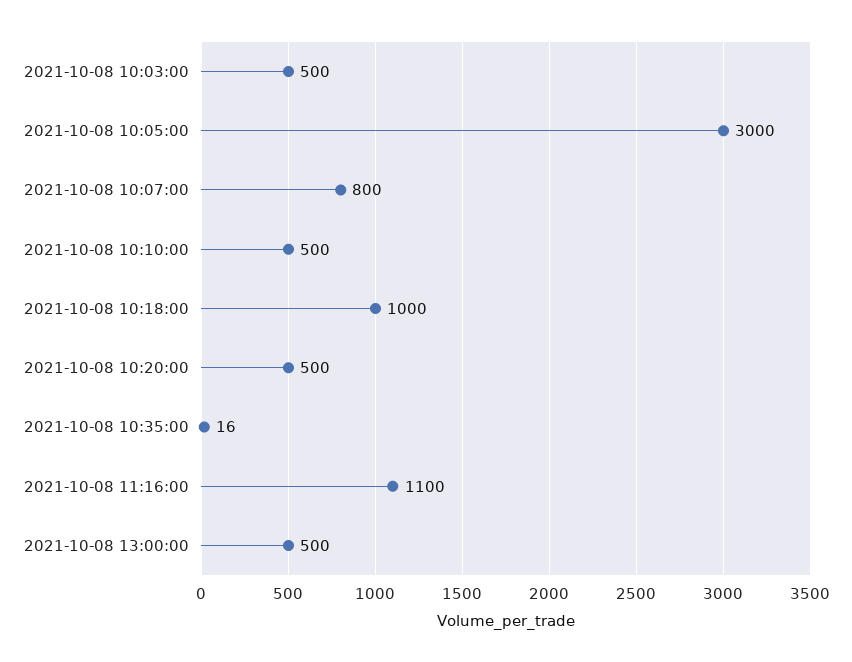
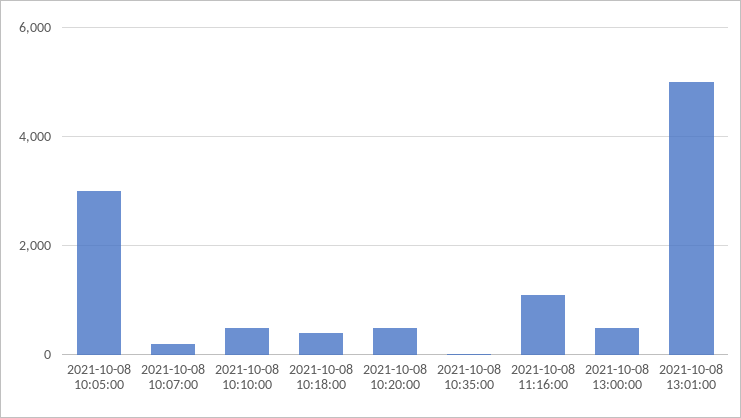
2021-10-08 10:03:00: 500 -> none
2021-10-08 10:07:00: 800 -> 200
2021-10-08 10:18:00: 1000 -> 400
2021-10-08 13:01:00: none -> 5000

